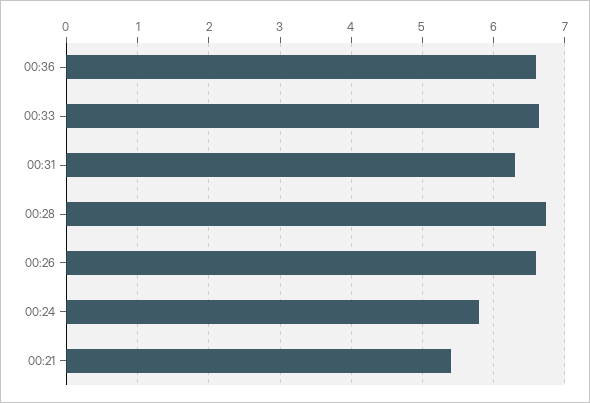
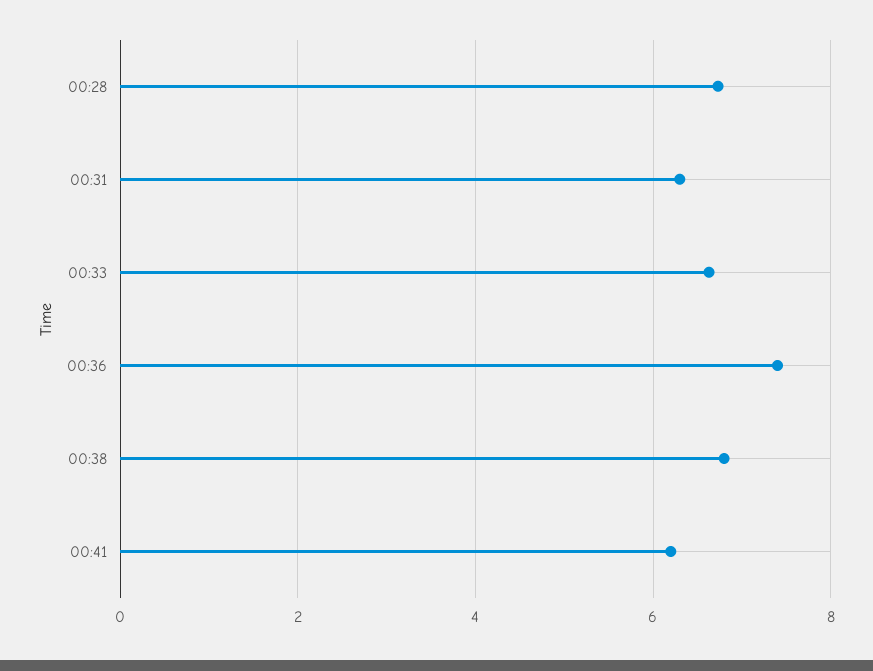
00:36: 6.6 -> 7.4
00:26: 6.6 -> none
00:24: 5.8 -> none
00:21: 5.4 -> none
00:38: none -> 6.8
00:41: none -> 6.2

